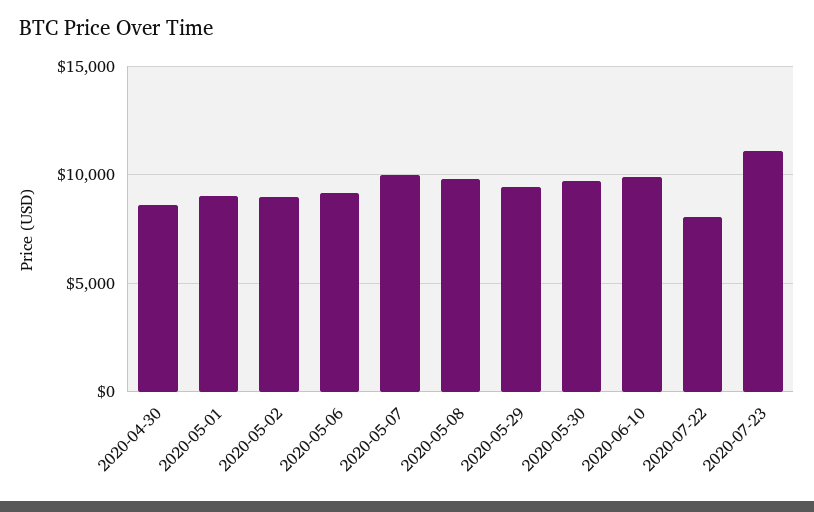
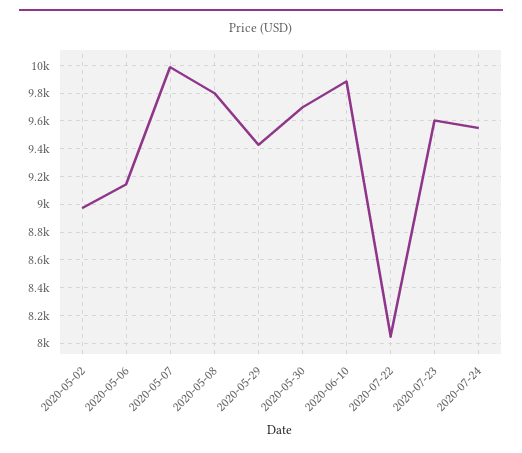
2020-04-30: 8500 -> none
2020-05-01: 9000 -> none
2020-07-23: 11000 -> 9600
2020-07-24: none -> 9550

